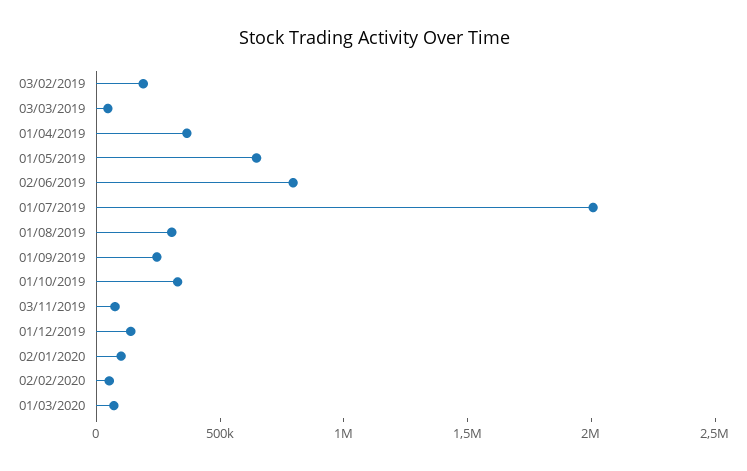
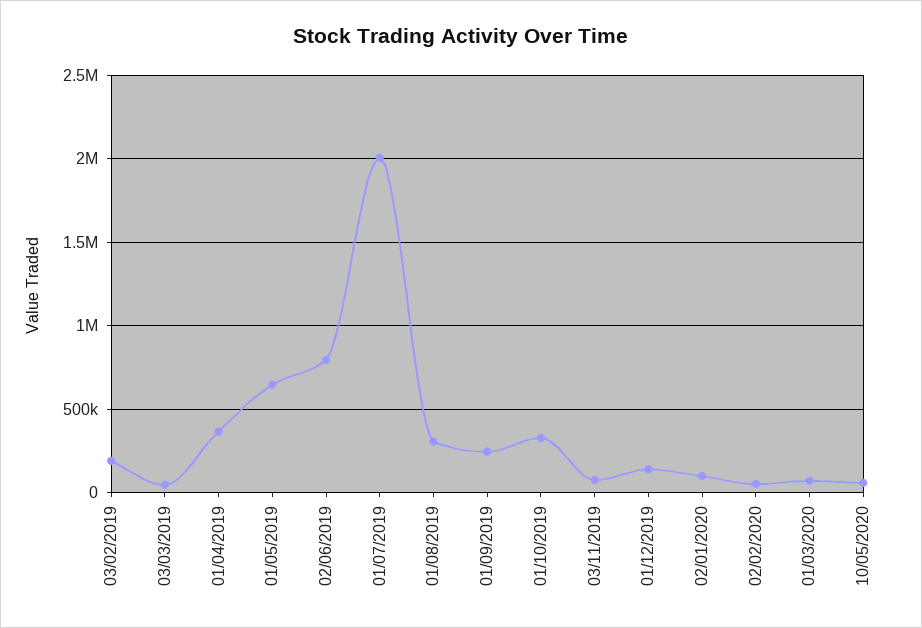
10/05/2020: none -> 50000

